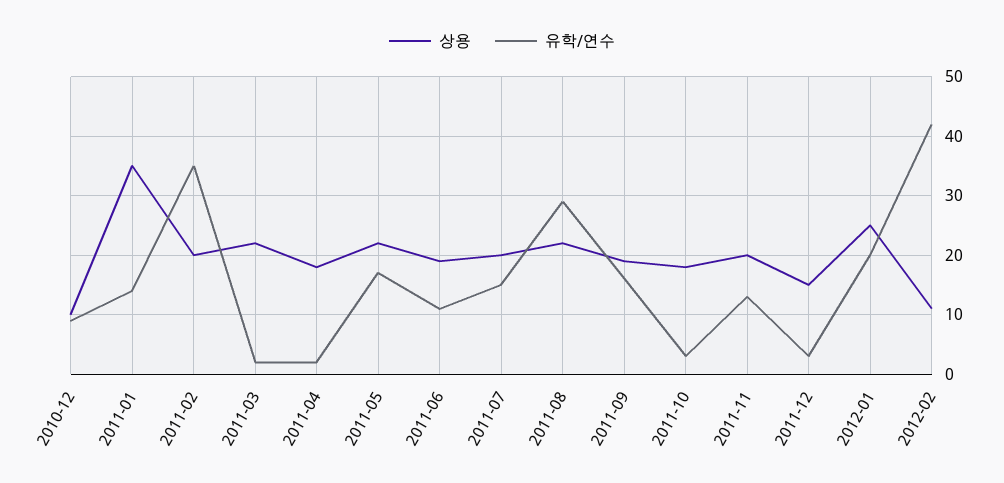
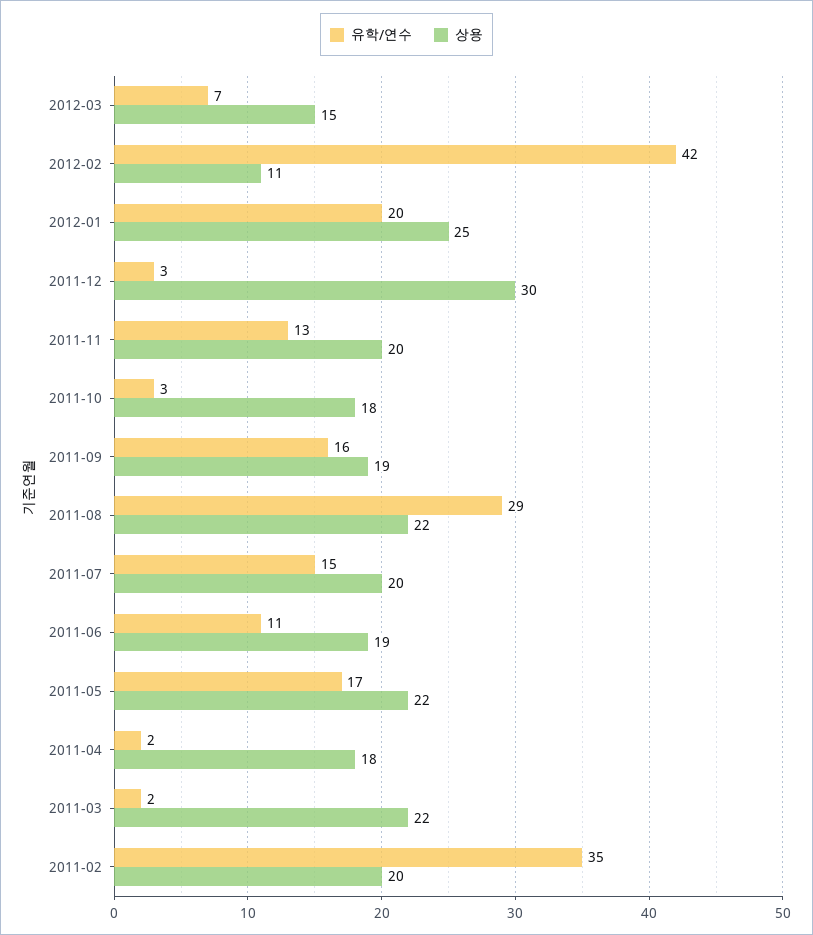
상용, 2010-12: 10 -> none
유학/연수, 2010-12: 10 -> none
상용, 2011-01: 35 -> none
유학/연수, 2011-01: 15 -> none
상용, 2011-12: 15 -> 30
유학/연수, 2012-03: none -> 7
상용, 2012-03: none -> 15

